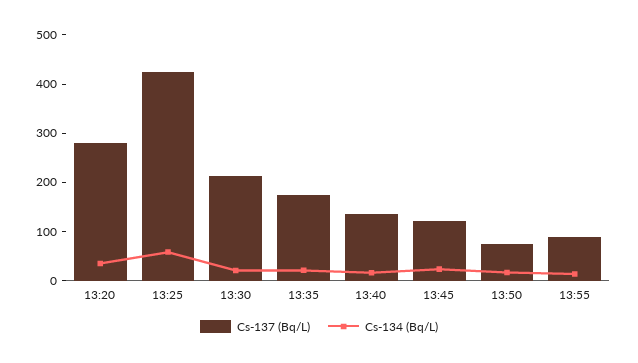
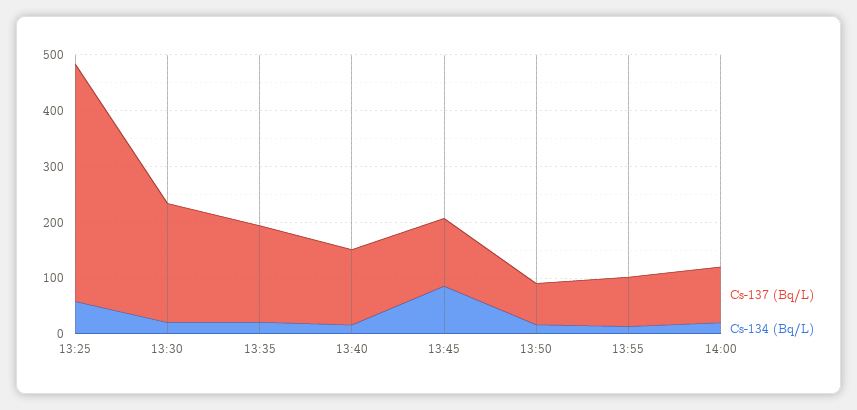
Cs-137 (Bq/L), 13:20: 280 -> none
Cs-134 (Bq/L), 13:20: 40 -> none
Cs-134 (Bq/L), 13:45: 20 -> 80
Cs-137 (Bq/L), 14:00: none -> 100
Cs-134 (Bq/L), 14:00: none -> 20

